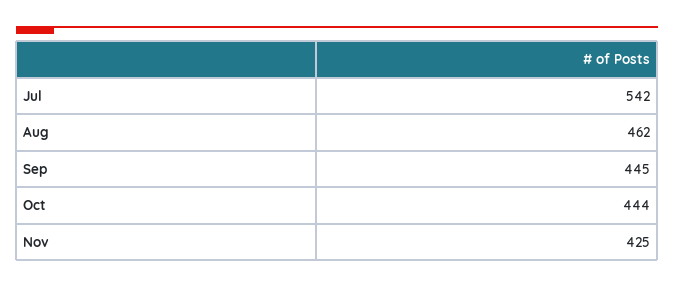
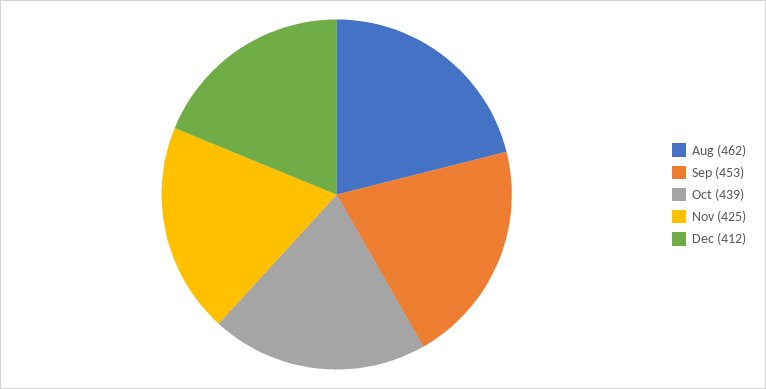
Jul: 542 -> none
Sep: 445 -> 453
Oct: 444 -> 439
Dec: none -> 412

